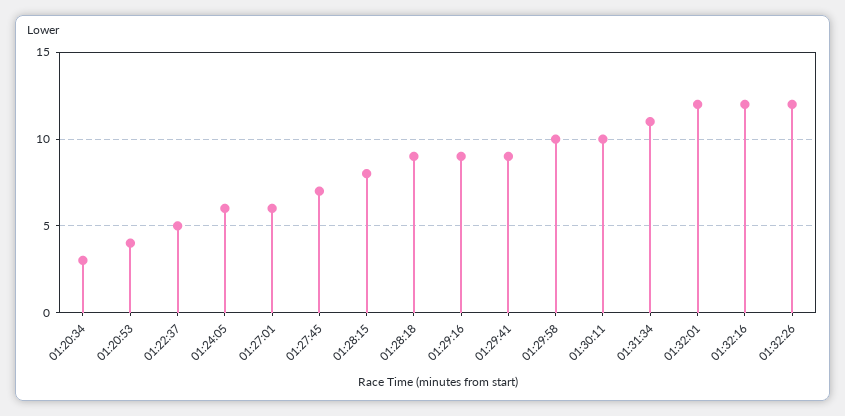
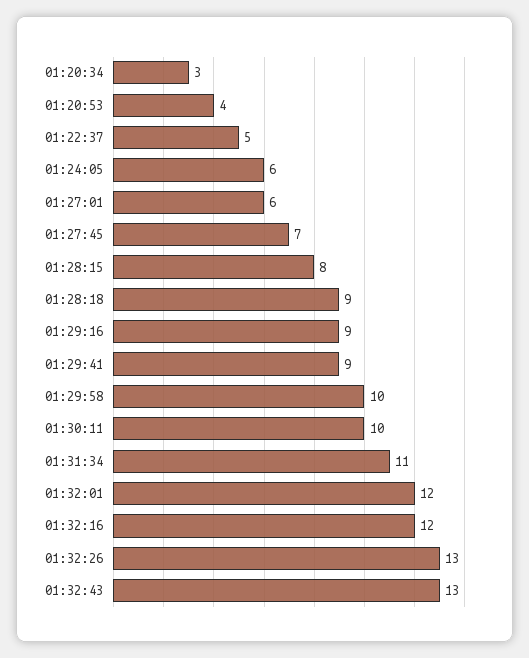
01:32:26: 12 -> 13
01:32:43: none -> 13

